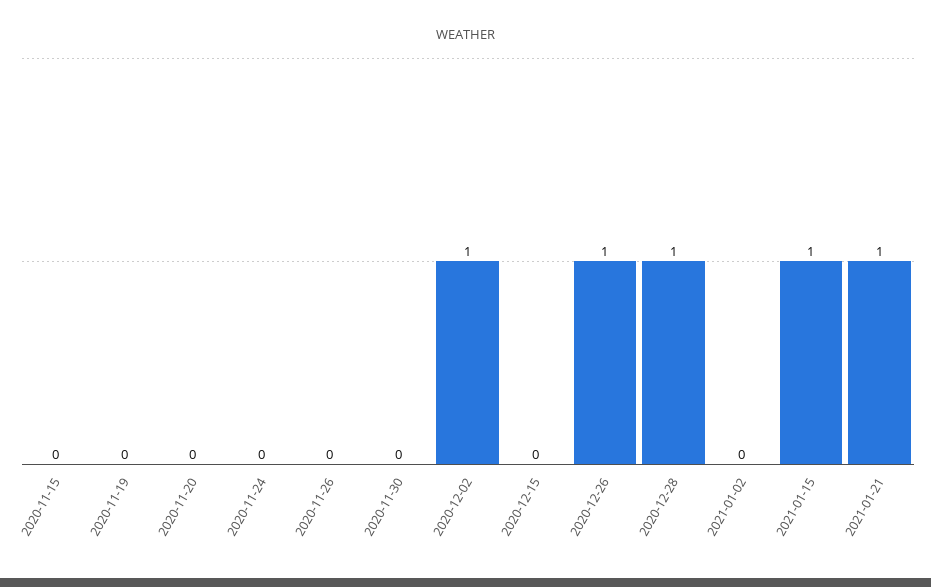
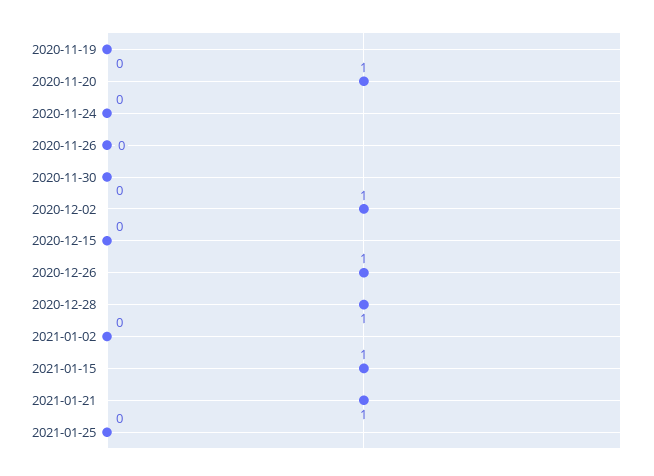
2020-11-15: 0 -> none
2020-11-20: 0 -> 1
2021-01-25: none -> 0

